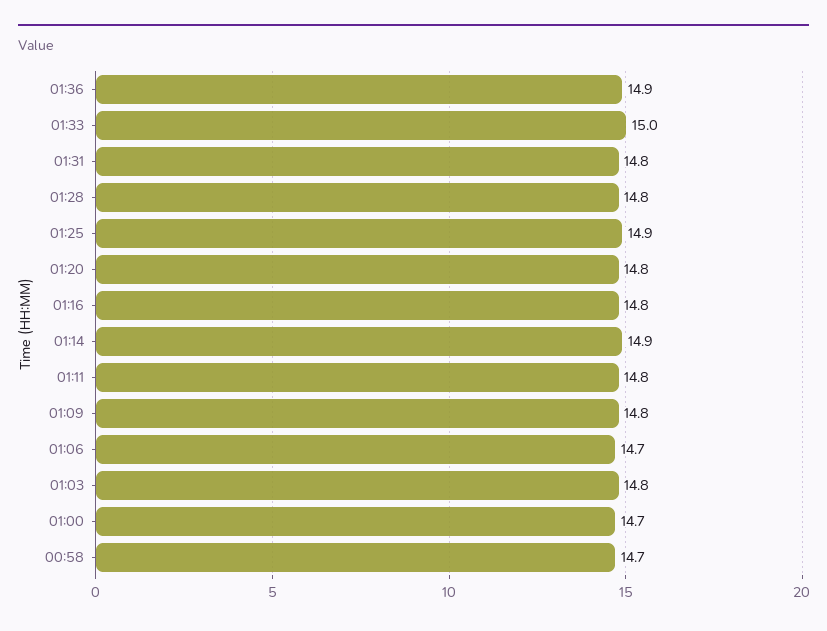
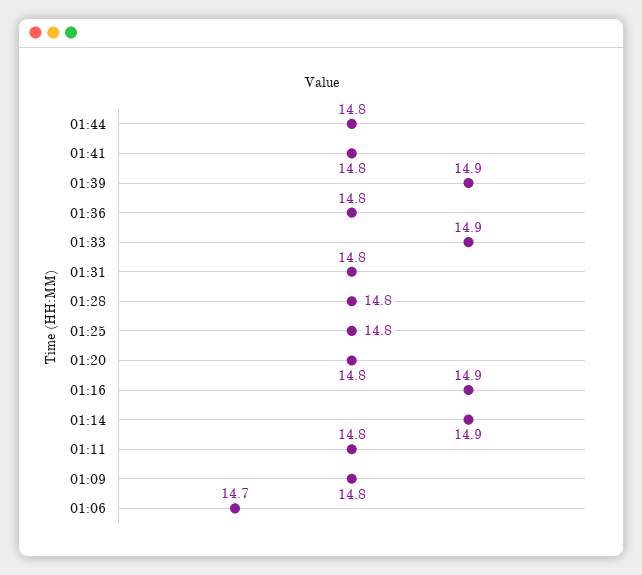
01:36: 14.9 -> 14.8
01:33: 15 -> 14.9
01:25: 14.9 -> 14.8
01:16: 14.8 -> 14.9
01:03: 14.8 -> none
01:00: 14.7 -> none
00:58: 14.7 -> none
01:44: none -> 14.8
01:41: none -> 14.8
01:39: none -> 14.9

